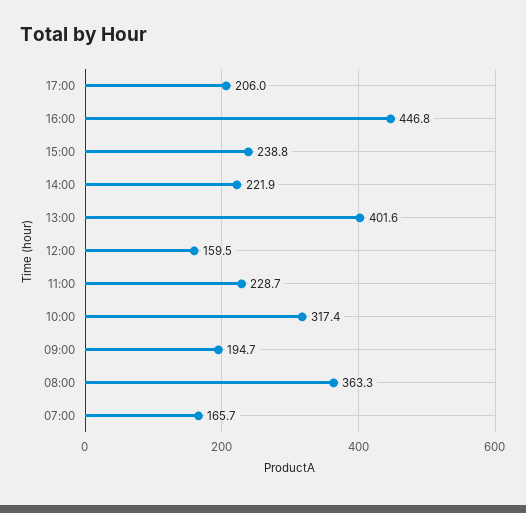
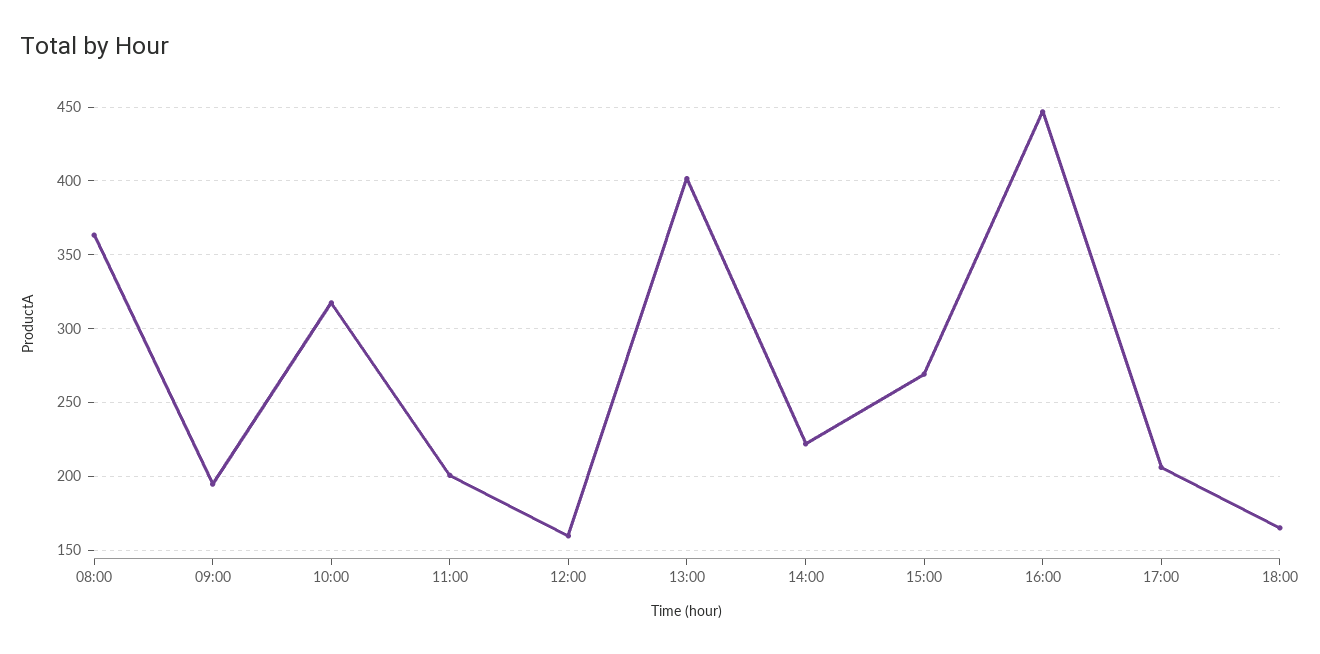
15:00: 238.8 -> 270
11:00: 228.7 -> 200
07:00: 165.7 -> none
18:00: none -> 165

